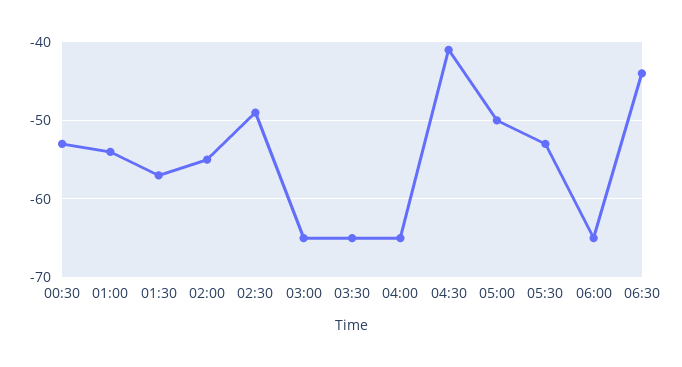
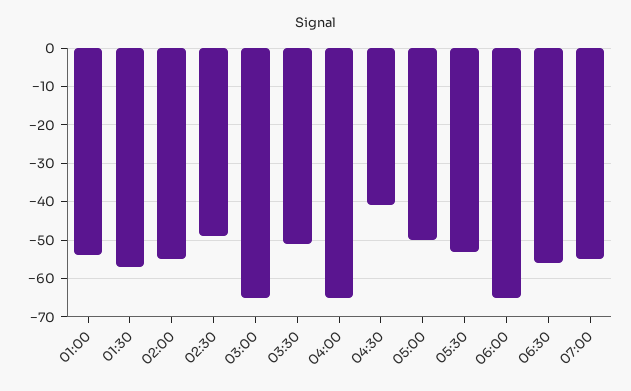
00:30: -53 -> none
03:30: -65 -> -50
06:30: -44 -> -55
07:00: none -> -55

